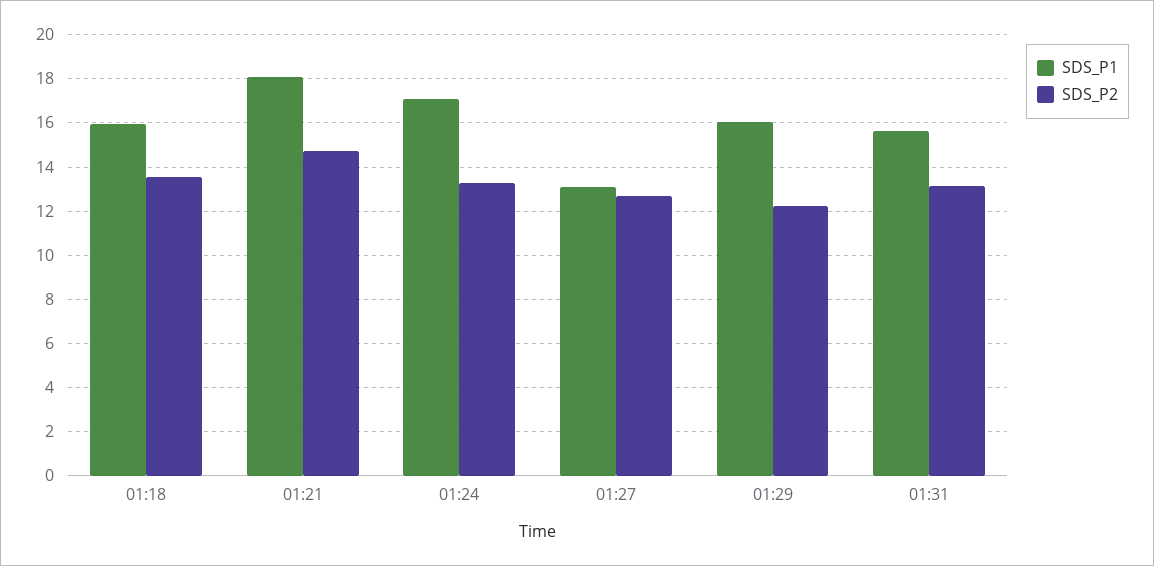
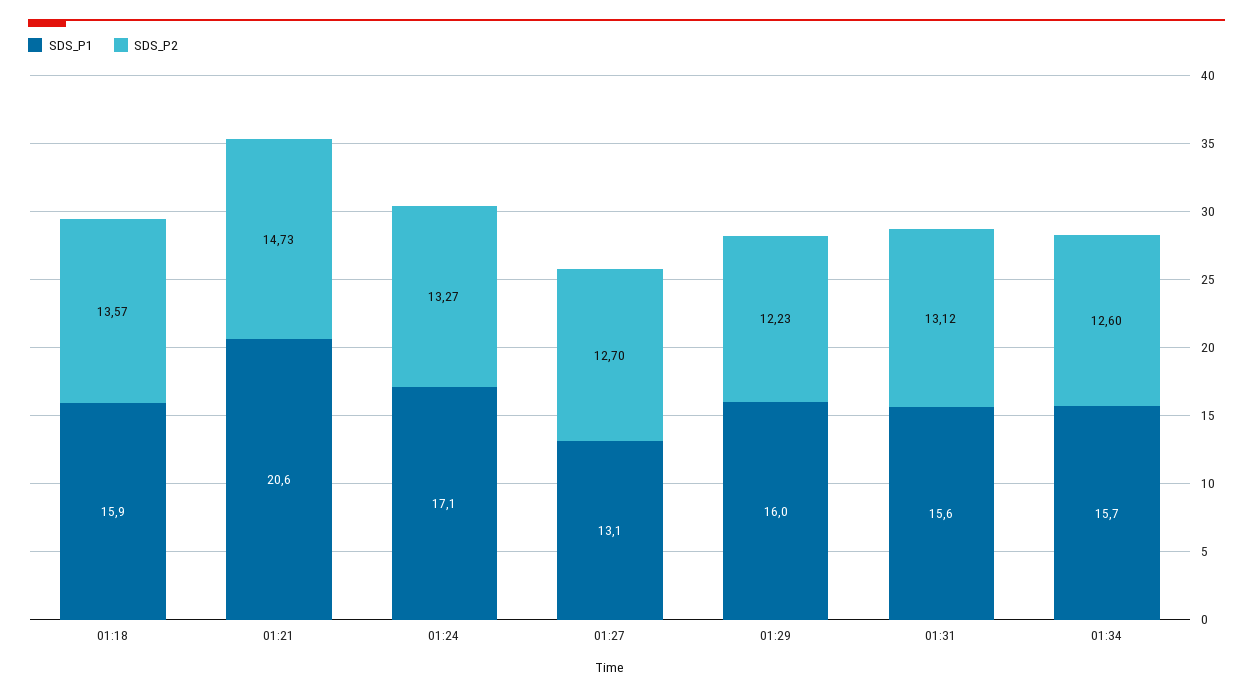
SDS_P1, 01:21: 18 -> 20.6
SDS_P1, 01:34: none -> 15.7
SDS_P2, 01:34: none -> 12.6

